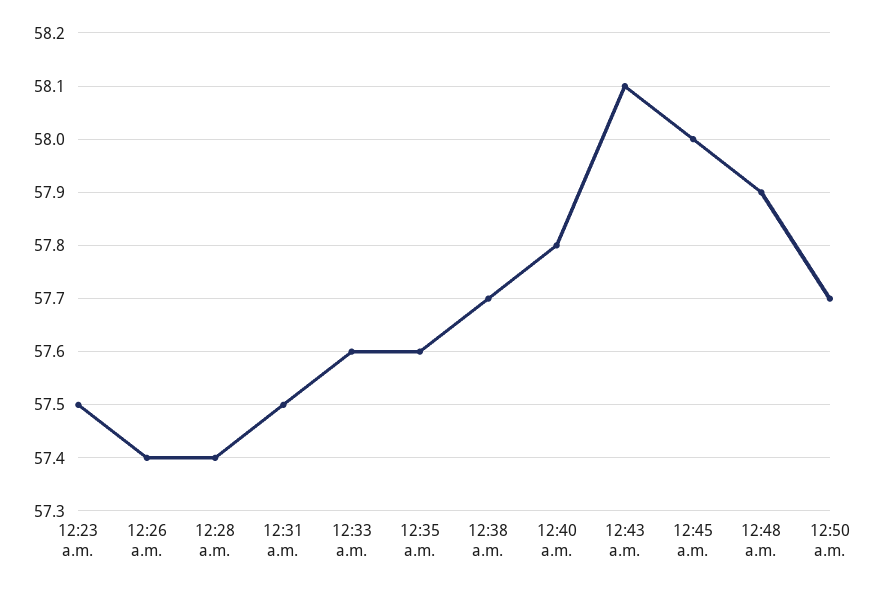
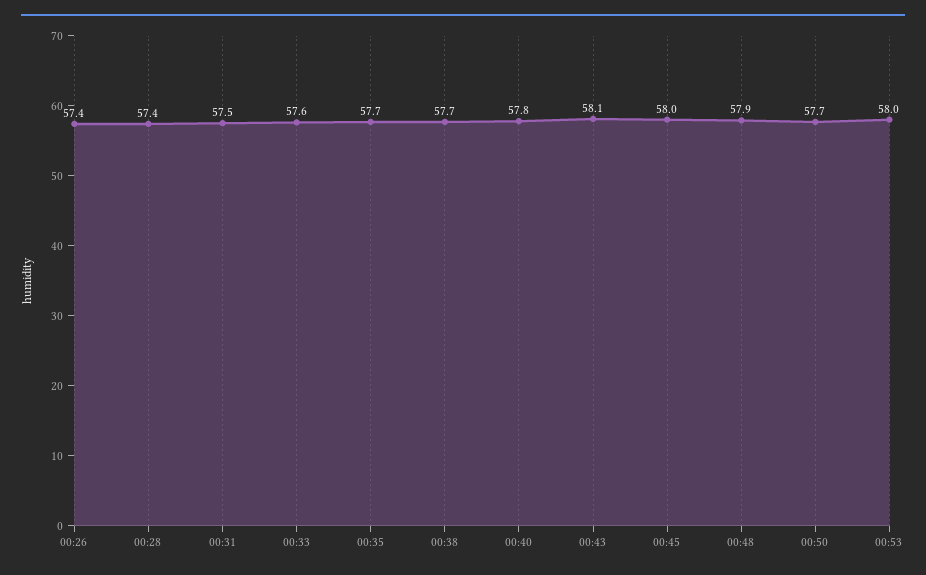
12:23 a.m.: 57.5 -> none
12:35 a.m.: 57.6 -> 57.7
00:53: none -> 58

